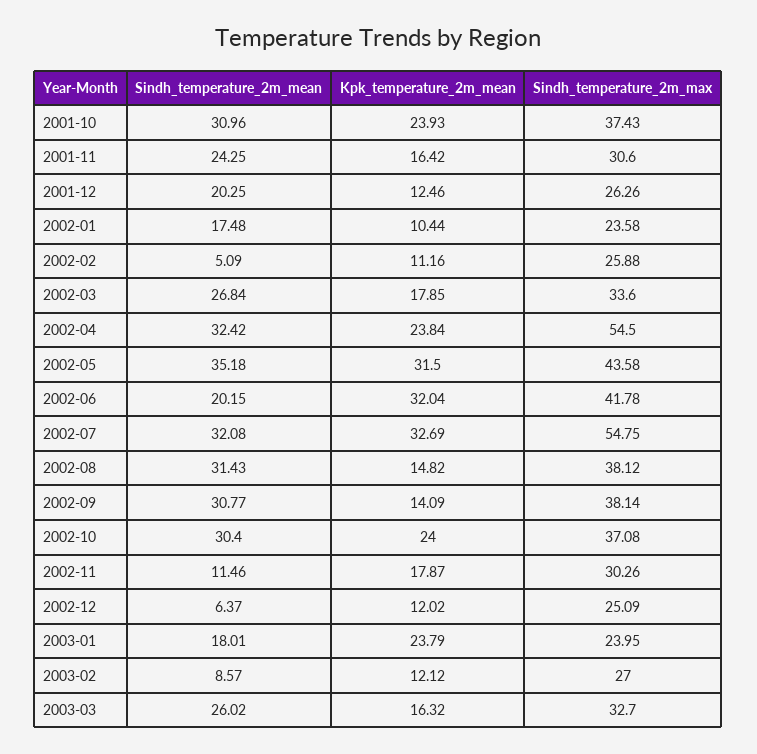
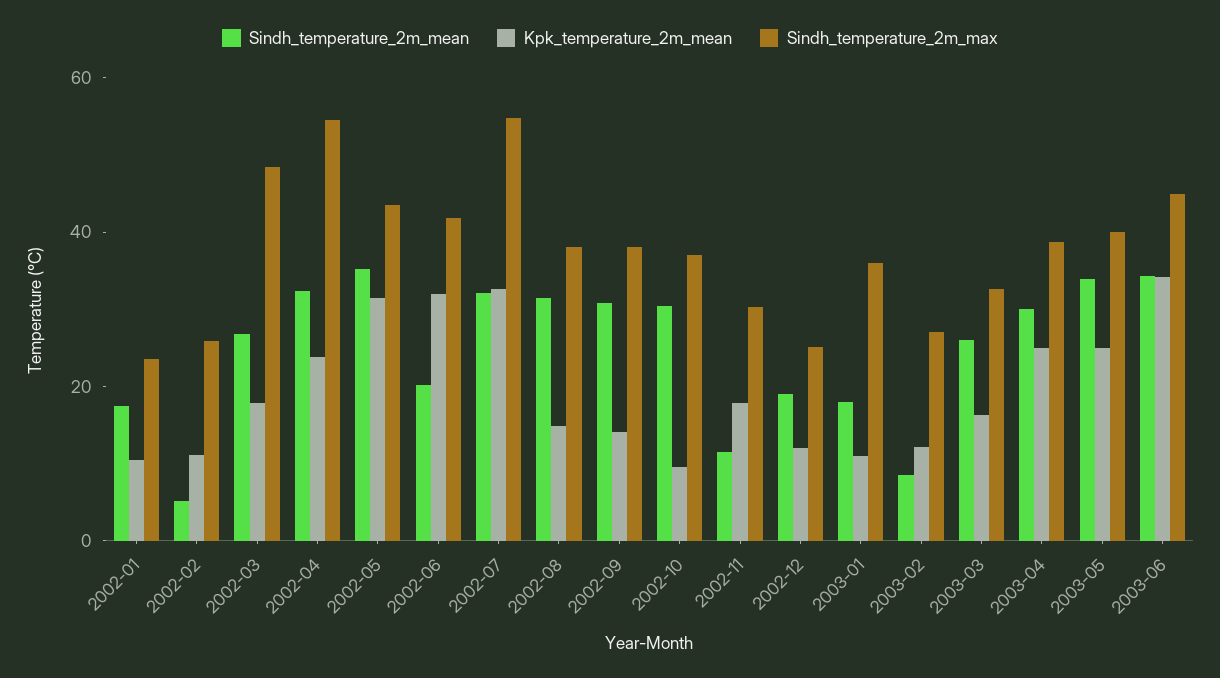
Sindh_temperature_2m_mean, 2001-10: 30.96 -> none
Kpk_temperature_2m_mean, 2001-10: 23.93 -> none
Sindh_temperature_2m_max, 2001-10: 37.43 -> none
Sindh_temperature_2m_mean, 2001-11: 24.25 -> none
Kpk_temperature_2m_mean, 2001-11: 16.42 -> none
Sindh_temperature_2m_max, 2001-11: 30.6 -> none
Sindh_temperature_2m_mean, 2001-12: 20.25 -> none
Kpk_temperature_2m_mean, 2001-12: 12.46 -> none
Sindh_temperature_2m_max, 2001-12: 26.26 -> none
Sindh_temperature_2m_max, 2002-03: 33.6 -> 50
Kpk_temperature_2m_mean, 2002-10: 24 -> 10
Sindh_temperature_2m_mean, 2002-12: 6.37 -> 20
Kpk_temperature_2m_mean, 2003-01: 23.79 -> 10
Sindh_temperature_2m_max, 2003-01: 23.95 -> 35
Sindh_temperature_2m_mean, 2003-04: none -> 30
Kpk_temperature_2m_mean, 2003-04: none -> 25
Sindh_temperature_2m_max, 2003-04: none -> 40
Sindh_temperature_2m_mean, 2003-05: none -> 35
Kpk_temperature_2m_mean, 2003-05: none -> 25
Sindh_temperature_2m_max, 2003-05: none -> 40
Sindh_temperature_2m_mean, 2003-06: none -> 35
Kpk_temperature_2m_mean, 2003-06: none -> 35
Sindh_temperature_2m_max, 2003-06: none -> 45

